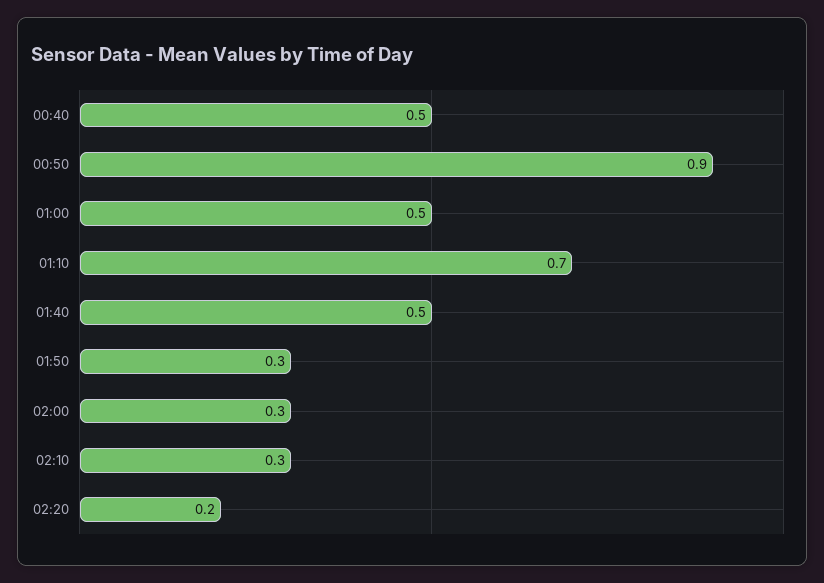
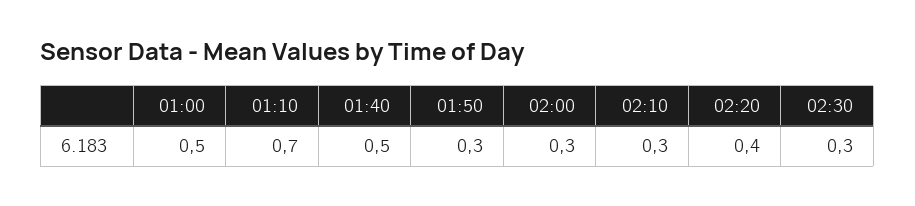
00:40: 0.5 -> none
00:50: 0.9 -> none
02:20: 0.2 -> 0.4
02:30: none -> 0.3

